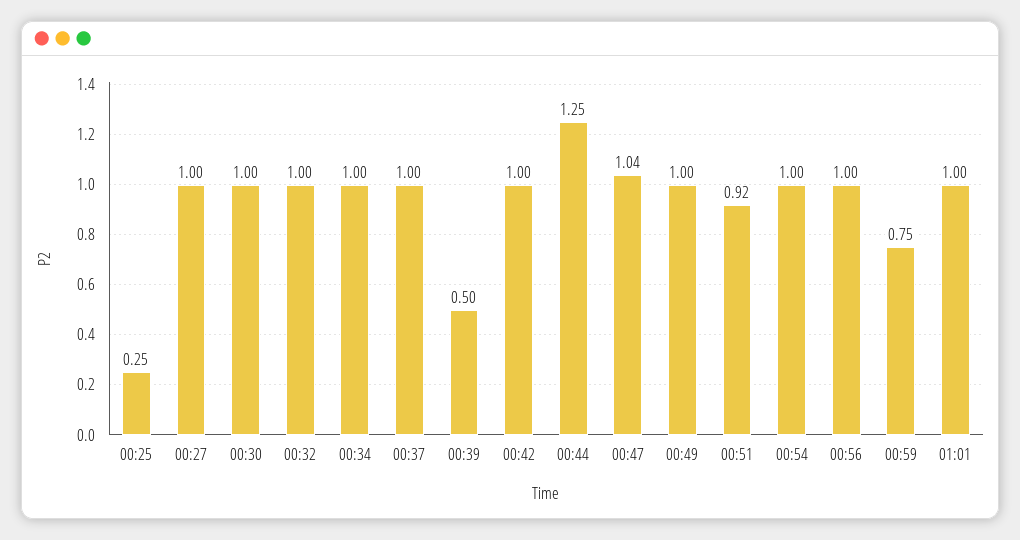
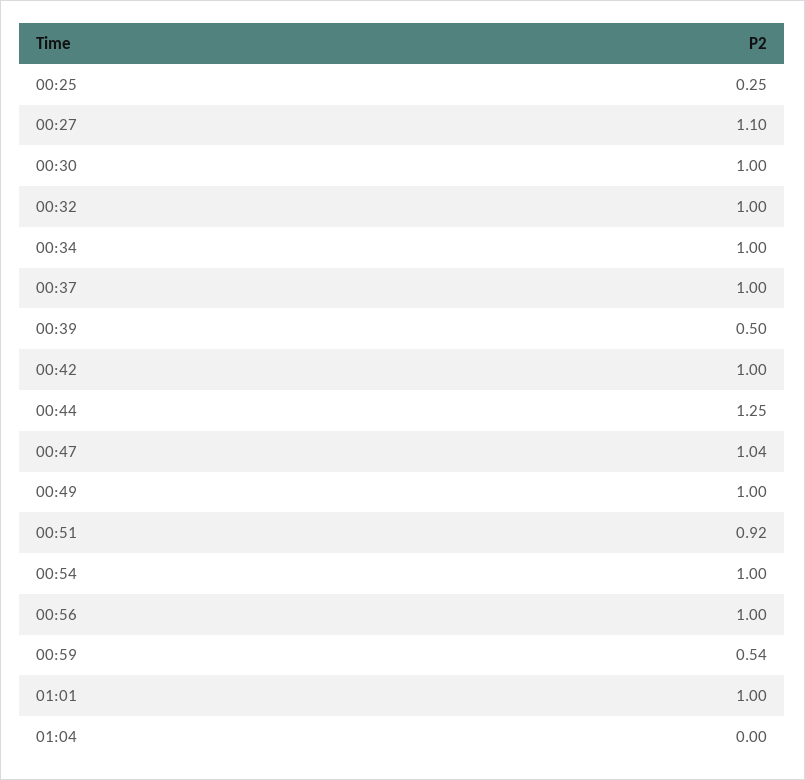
00:27: 1 -> 1.1
00:59: 0.75 -> 0.54
01:04: none -> 0

